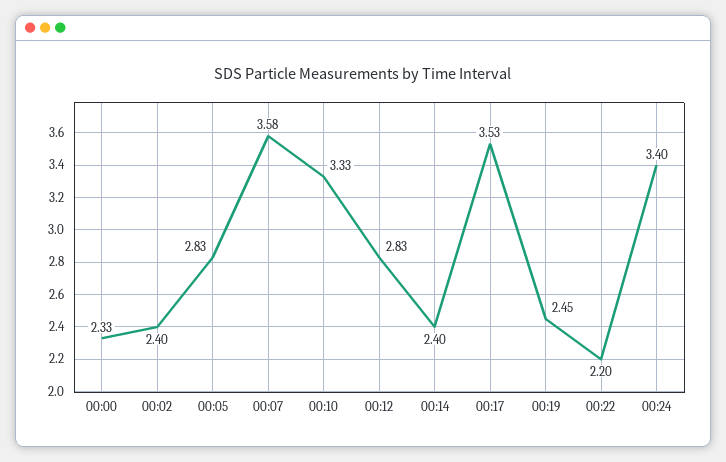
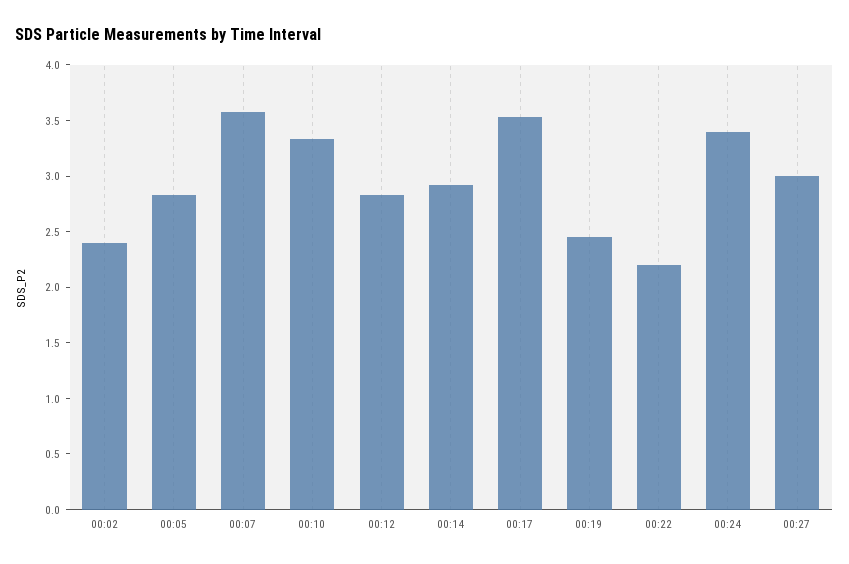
00:00: 2.33 -> none
00:14: 2.4 -> 2.9
00:27: none -> 3

